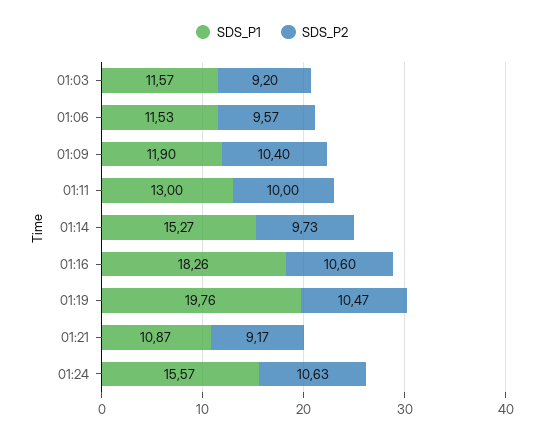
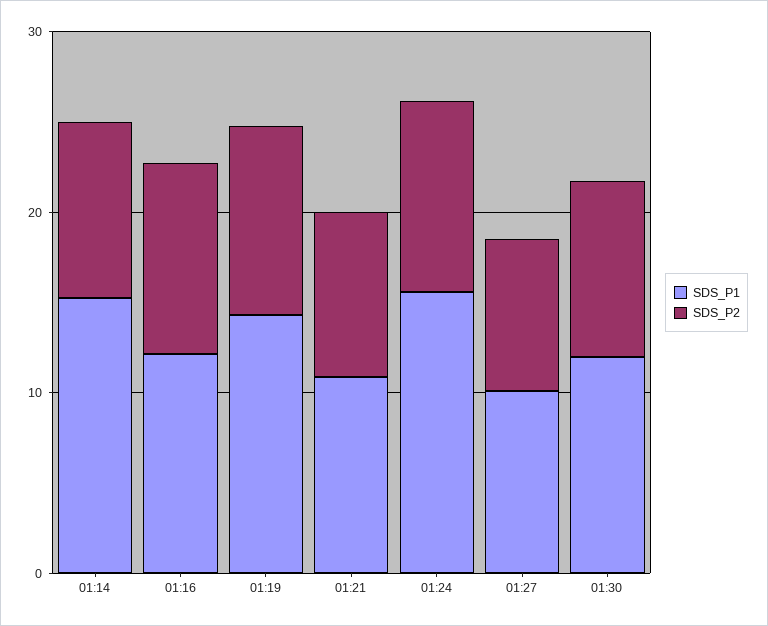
SDS_P1, 01:03: 11.57 -> none
SDS_P2, 01:03: 9.2 -> none
SDS_P1, 01:06: 11.53 -> none
SDS_P2, 01:06: 9.57 -> none
SDS_P1, 01:09: 11.9 -> none
SDS_P2, 01:09: 10.4 -> none
SDS_P1, 01:11: 13 -> none
SDS_P2, 01:11: 10 -> none
SDS_P1, 01:16: 18.26 -> 12
SDS_P1, 01:19: 19.76 -> 14
SDS_P1, 01:27: none -> 10
SDS_P2, 01:27: none -> 8
SDS_P1, 01:30: none -> 12
SDS_P2, 01:30: none -> 10

